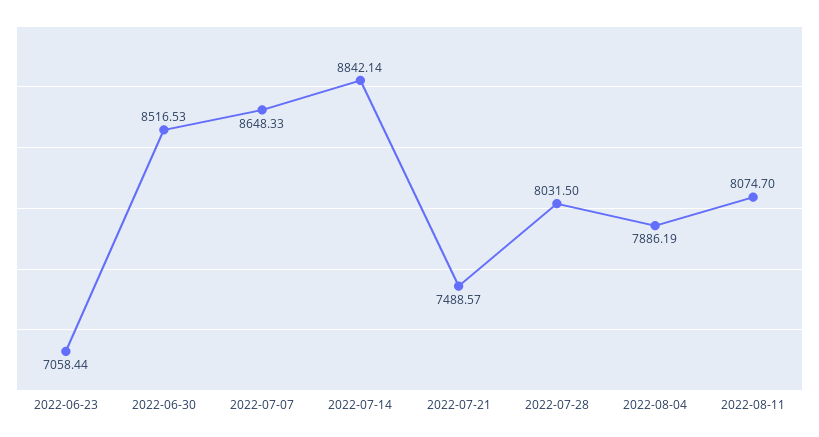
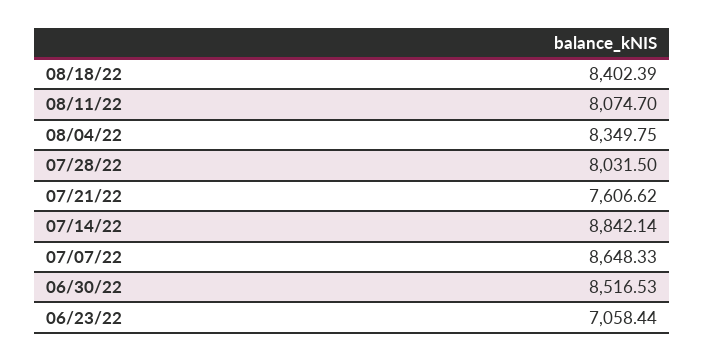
2022-07-21: 7488.57 -> 7606.62
2022-08-04: 7886.19 -> 8349.75
08/18/22: none -> 8402.39

